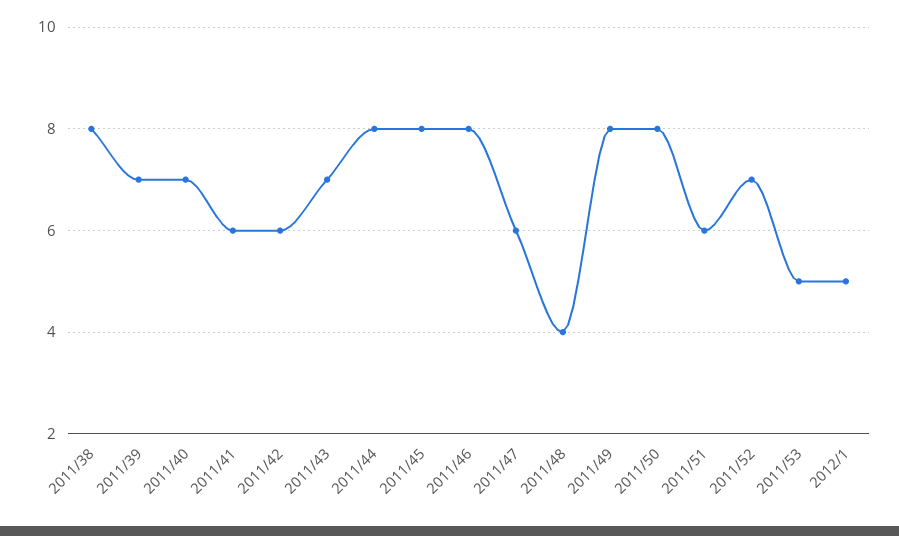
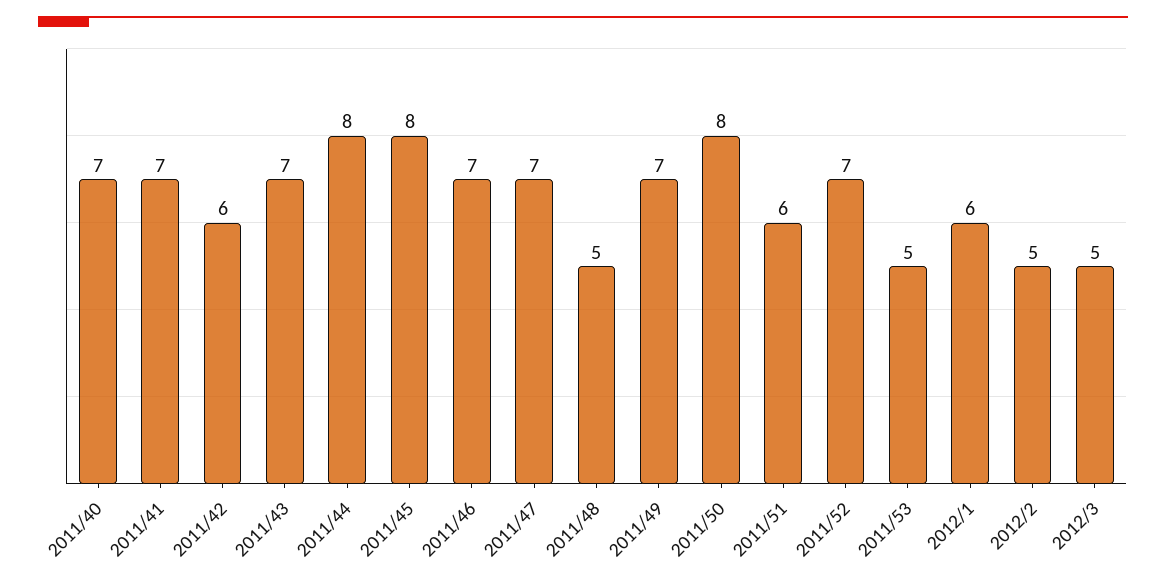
2011/38: 8 -> none
2011/39: 7 -> none
2011/41: 6 -> 7
2011/46: 8 -> 7
2011/47: 6 -> 7
2011/48: 4 -> 5
2011/49: 8 -> 7
2012/1: 5 -> 6
2012/2: none -> 5
2012/3: none -> 5

